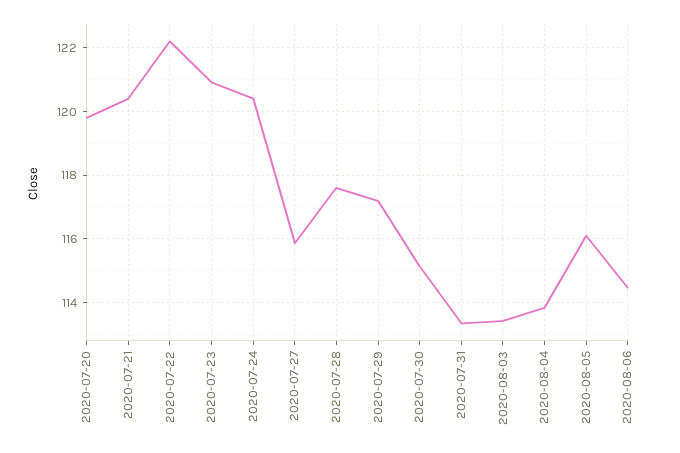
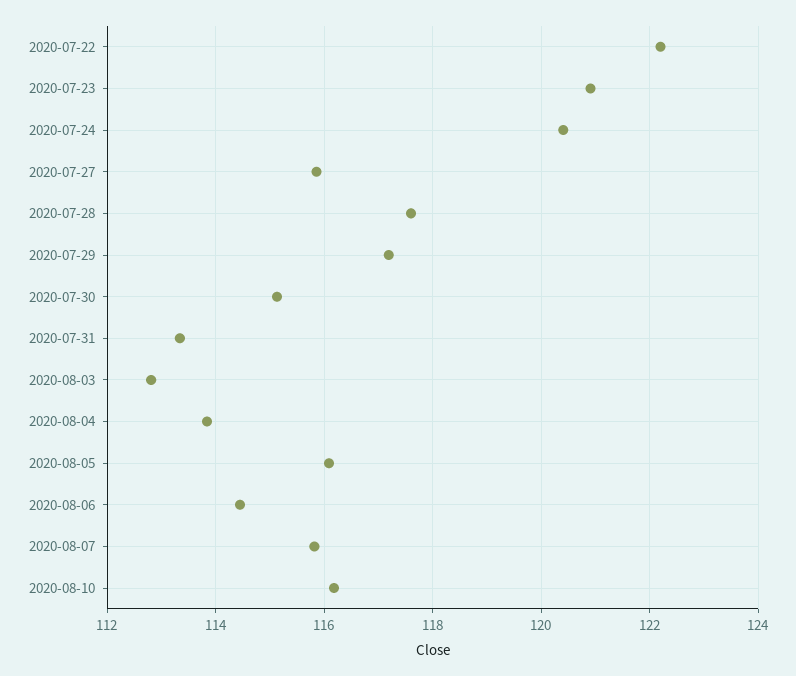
2020-07-20: 119.8 -> none
2020-07-21: 120.4 -> none
2020-08-03: 113.4 -> 112.8
2020-08-07: none -> 115.8
2020-08-10: none -> 116.2

